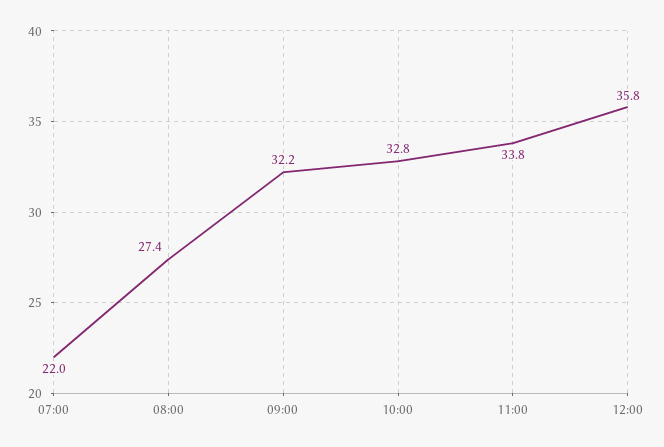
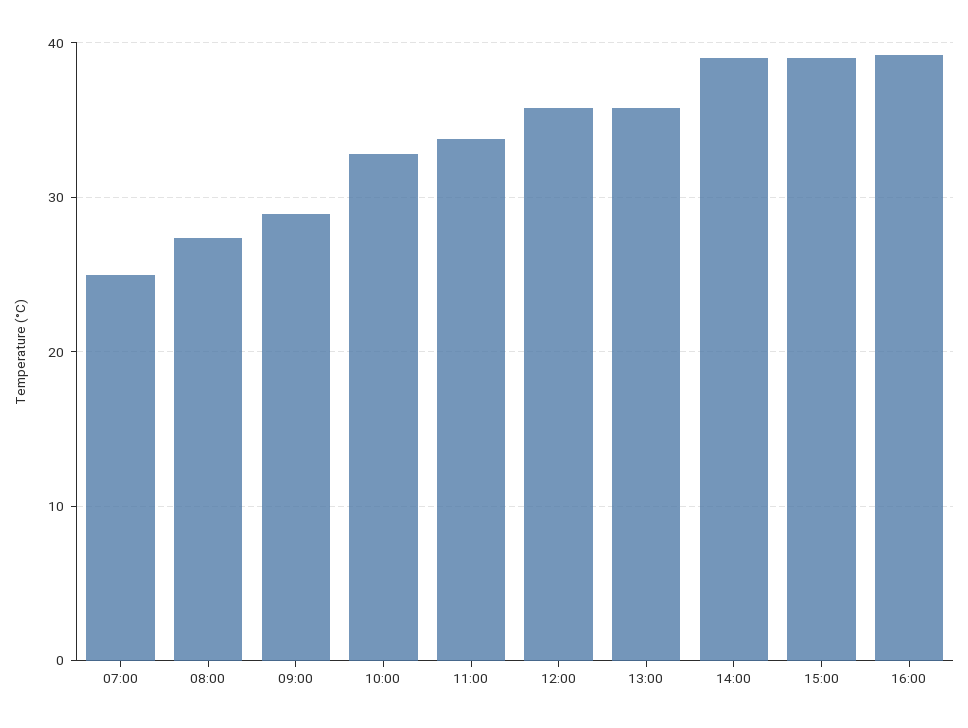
07:00: 22 -> 25
09:00: 32.2 -> 29
13:00: none -> 36
14:00: none -> 39
15:00: none -> 39
16:00: none -> 39

